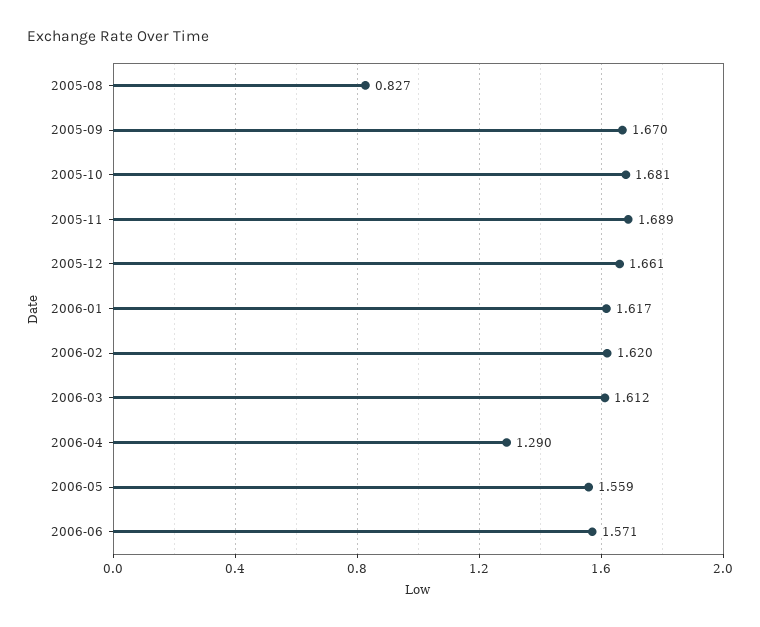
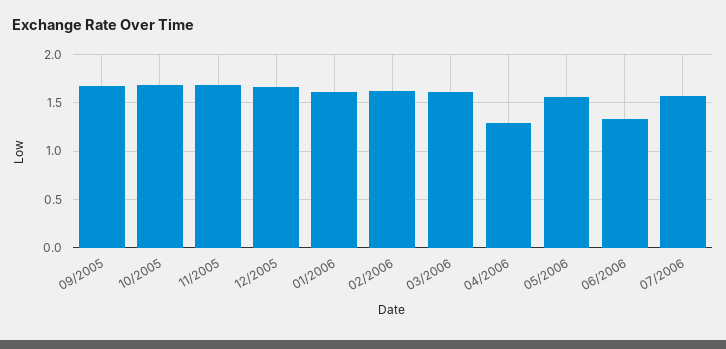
2005-08: 0.827 -> none
2006-06: 1.571 -> 1.3
07/2006: none -> 1.6

